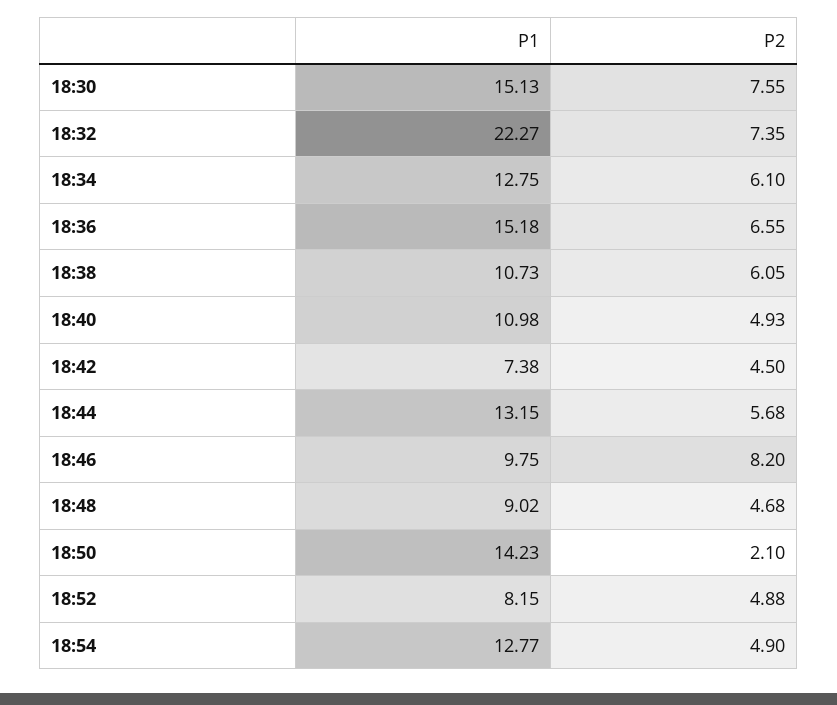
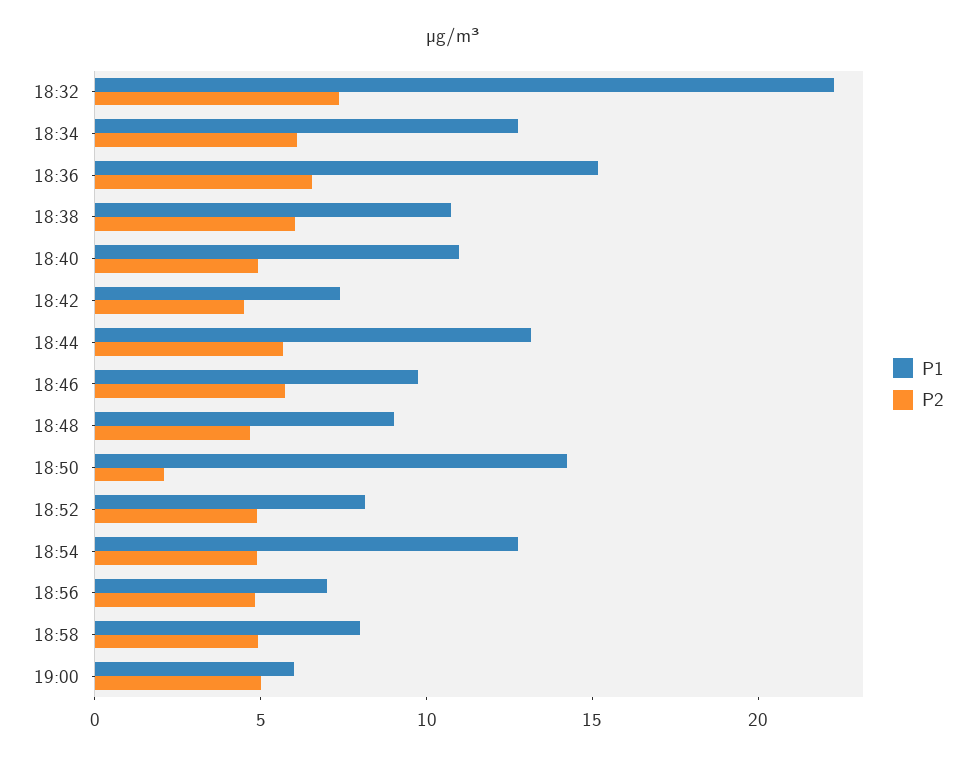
P1, 18:30: 15.13 -> none
P2, 18:30: 7.55 -> none
P2, 18:46: 8.2 -> 6
P1, 18:56: none -> 7
P2, 18:56: none -> 5
P1, 18:58: none -> 8
P2, 18:58: none -> 5
P1, 19:00: none -> 6
P2, 19:00: none -> 5

